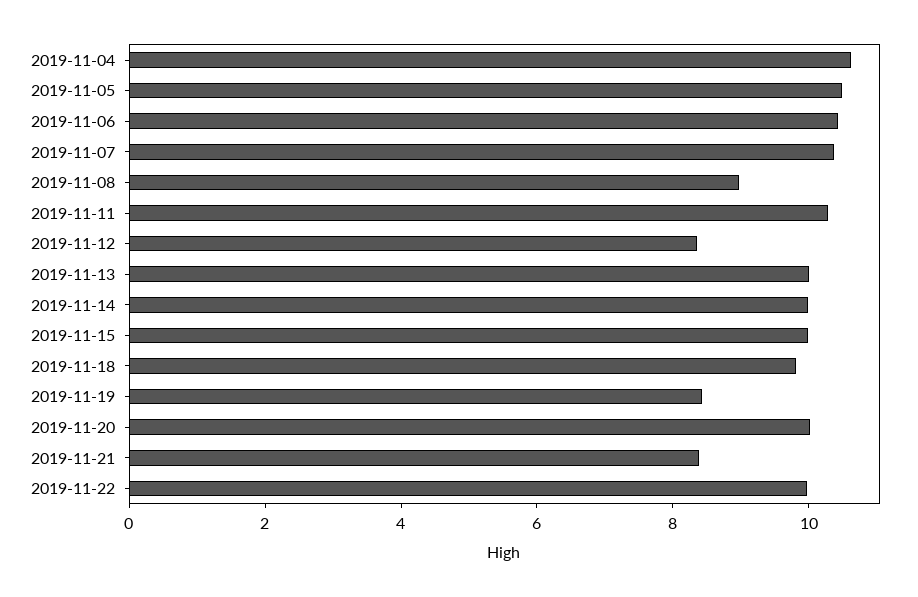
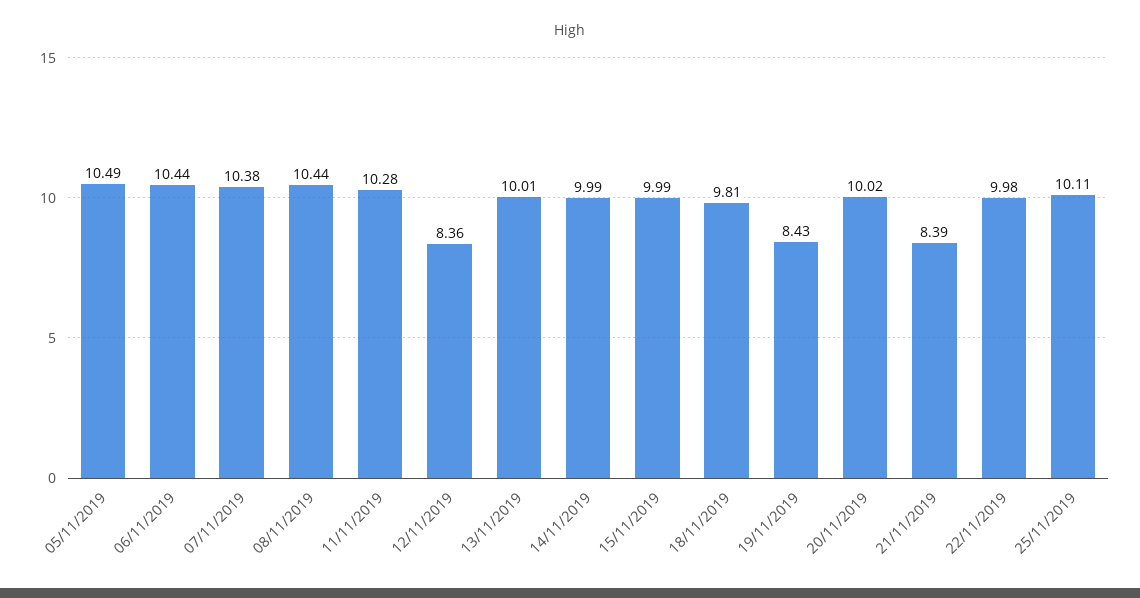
2019-11-04: 10.5 -> none
2019-11-08: 9 -> 10.44
25/11/2019: none -> 10.11

